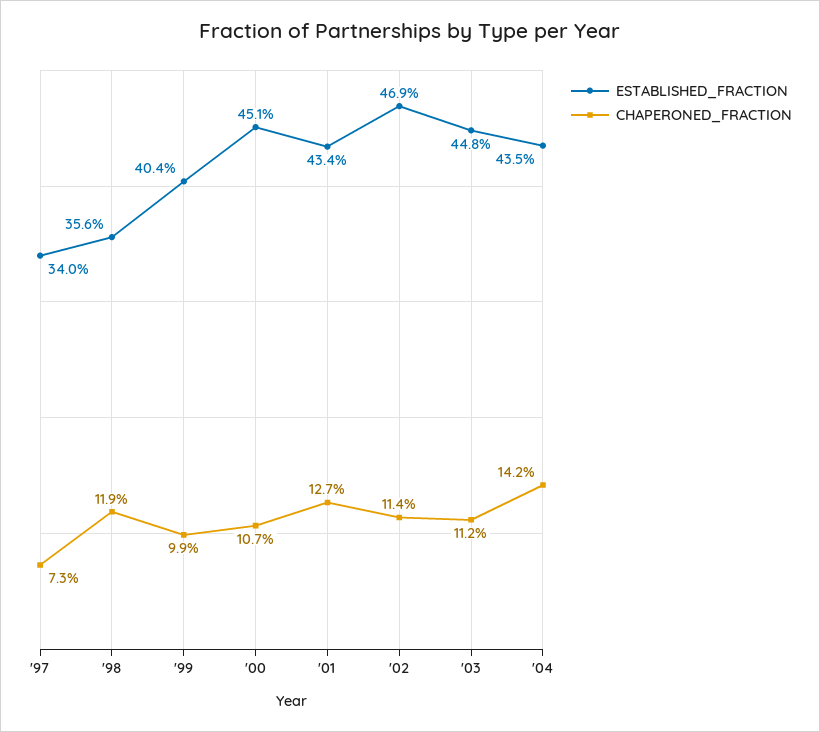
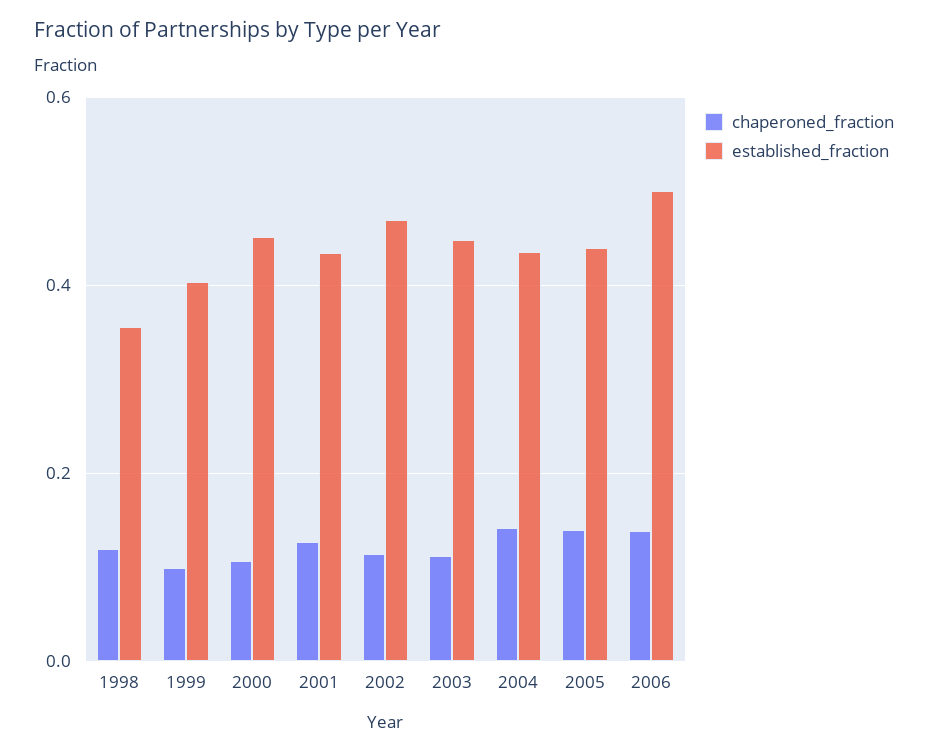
ESTABLISHED_FRACTION, '97: 0.34 -> none
CHAPERONED_FRACTION, '97: 0.073 -> none
CHAPERONED_FRACTION, 2005: none -> 0.14
ESTABLISHED_FRACTION, 2005: none -> 0.44
CHAPERONED_FRACTION, 2006: none -> 0.14
ESTABLISHED_FRACTION, 2006: none -> 0.5

